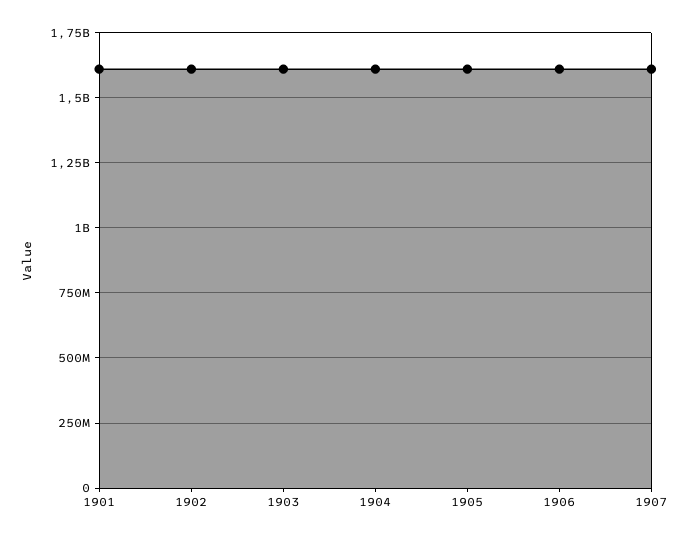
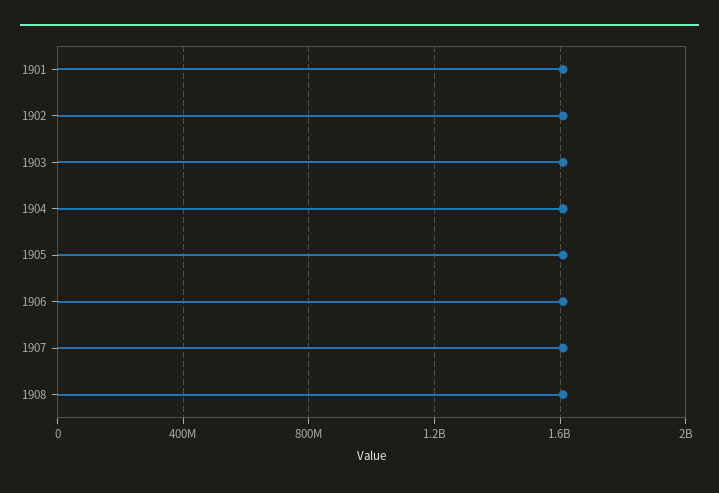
1908: none -> 1600000000

